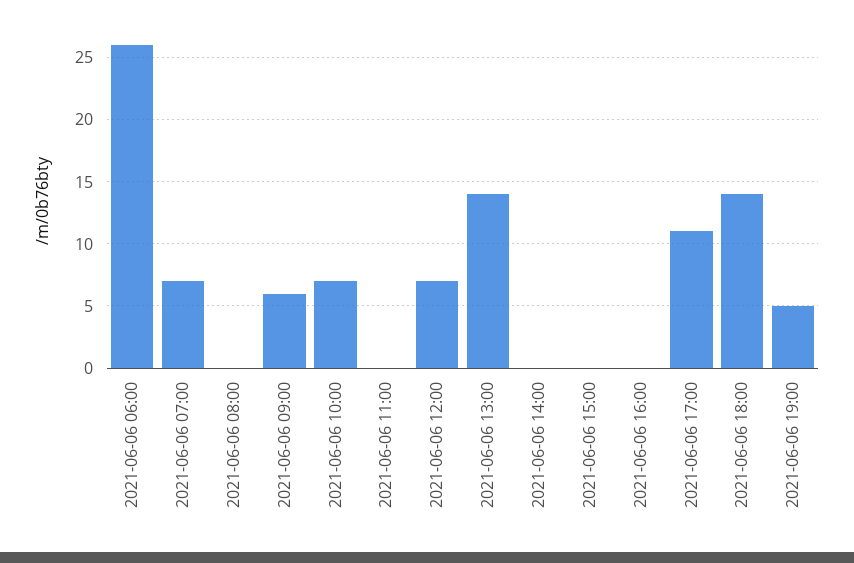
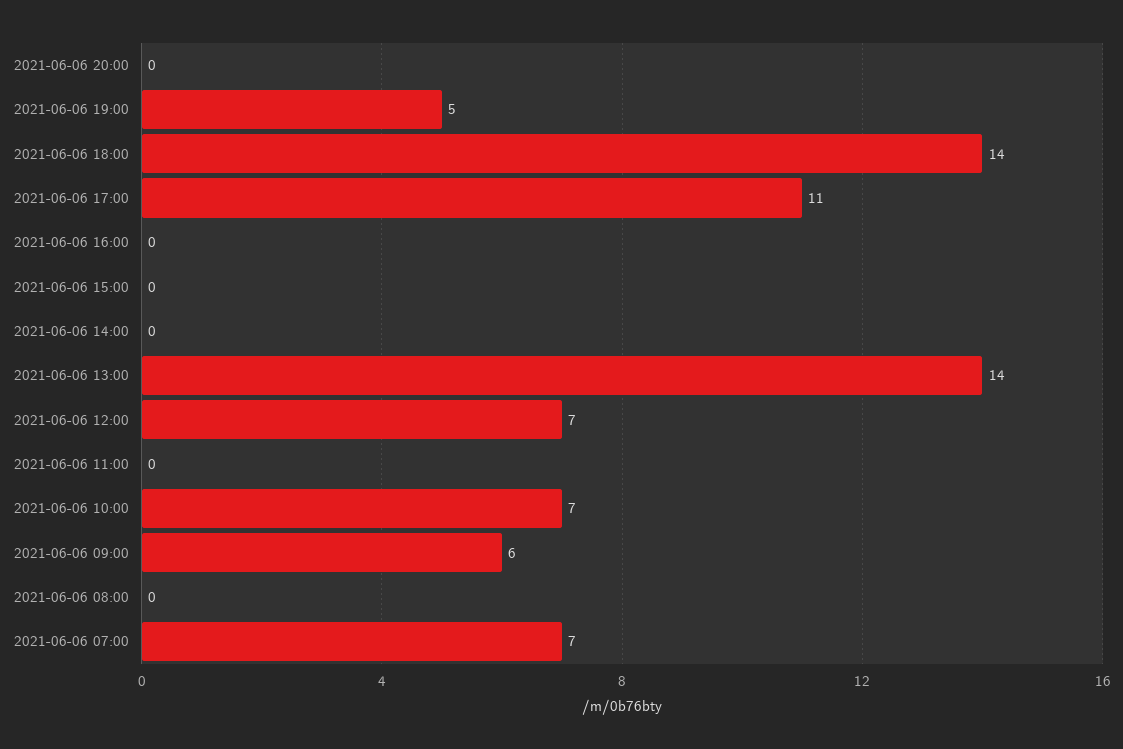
2021-06-06 06:00: 26 -> none
2021-06-06 20:00: none -> 0

